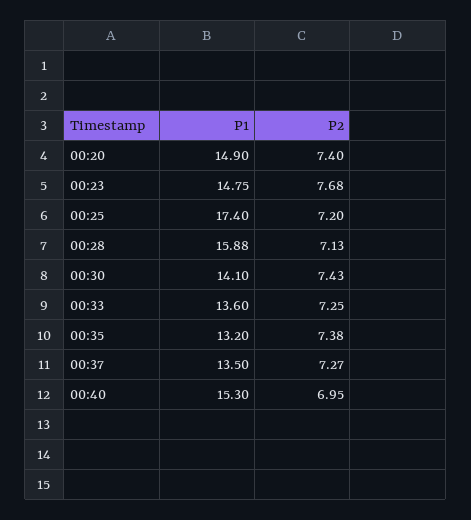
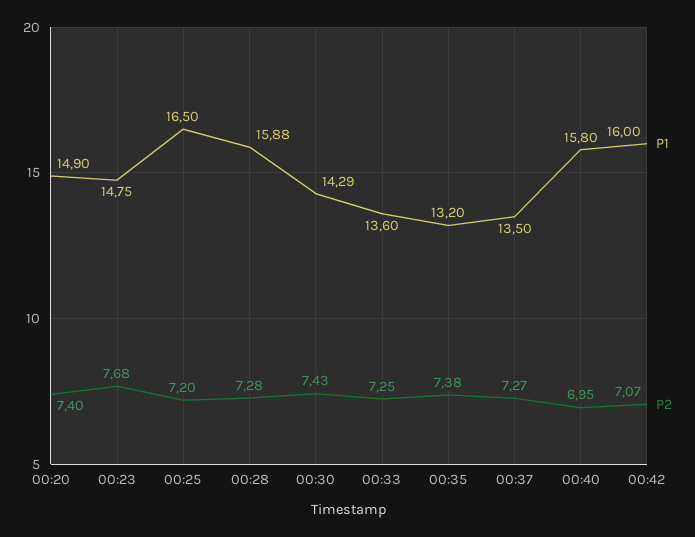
P1, 00:25: 17.4 -> 16.5
P2, 00:28: 7.13 -> 7.28
P1, 00:30: 14.1 -> 14.29
P1, 00:40: 15.3 -> 15.8
P1, 00:42: none -> 16
P2, 00:42: none -> 7.07

